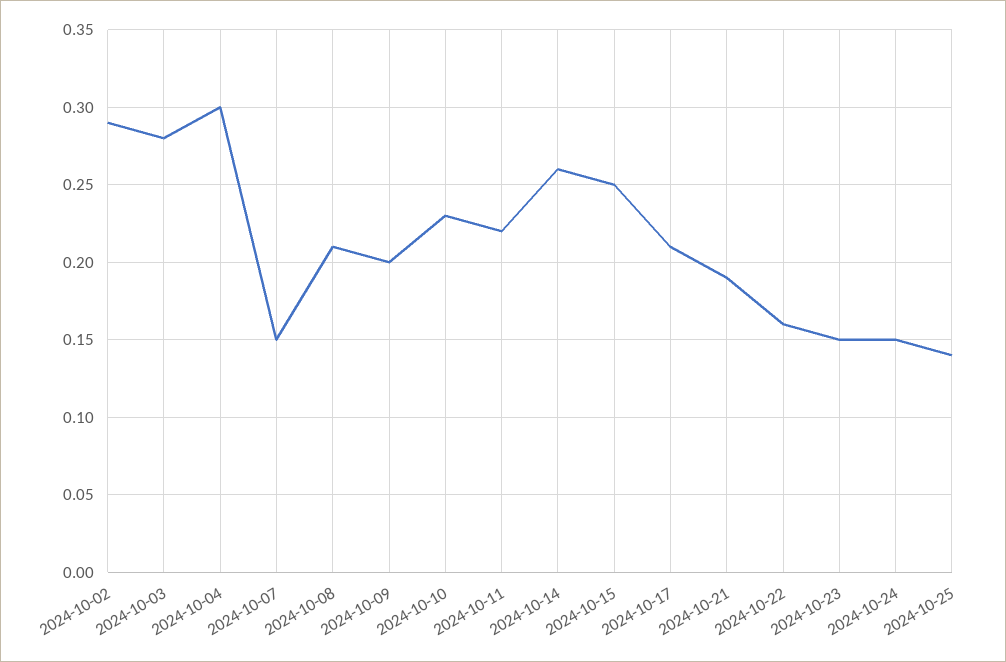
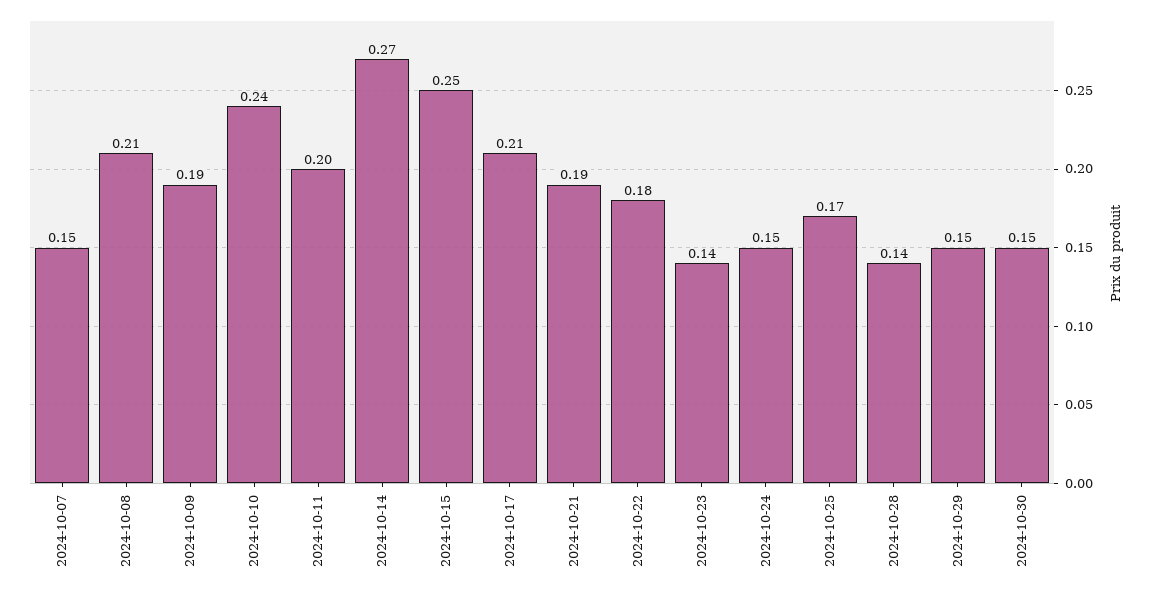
2024-10-02: 0.29 -> none
2024-10-03: 0.28 -> none
2024-10-04: 0.3 -> none
2024-10-09: 0.2 -> 0.19
2024-10-10: 0.23 -> 0.24
2024-10-11: 0.22 -> 0.2
2024-10-14: 0.26 -> 0.27
2024-10-22: 0.16 -> 0.18
2024-10-23: 0.15 -> 0.14
2024-10-25: 0.14 -> 0.17
2024-10-28: none -> 0.14
2024-10-29: none -> 0.15
2024-10-30: none -> 0.15

